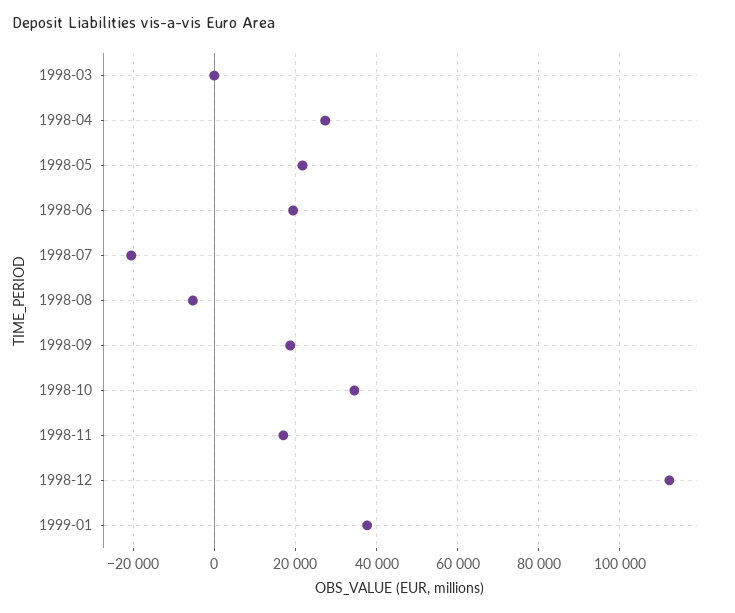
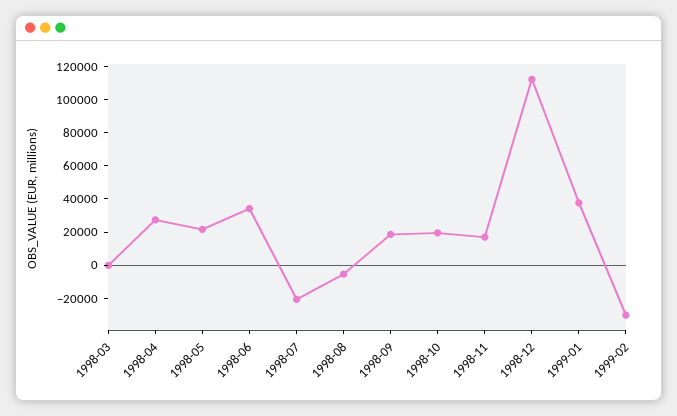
1998-06: 20000 -> 35000
1998-10: 34000 -> 20000
1999-02: none -> -30000

